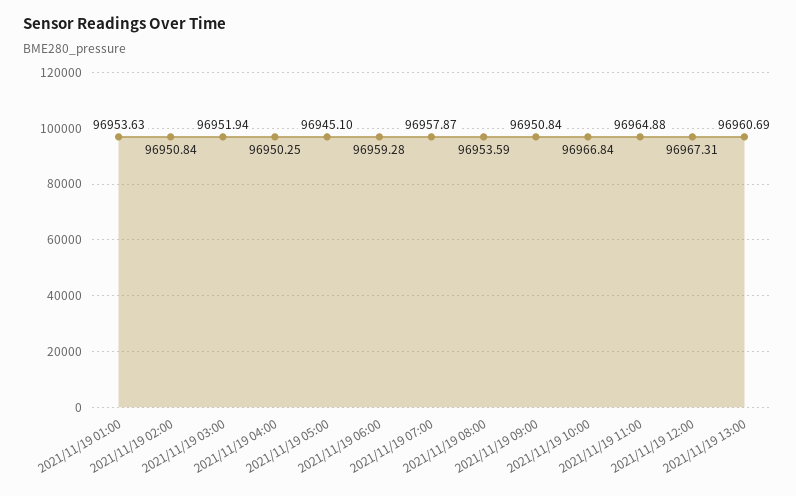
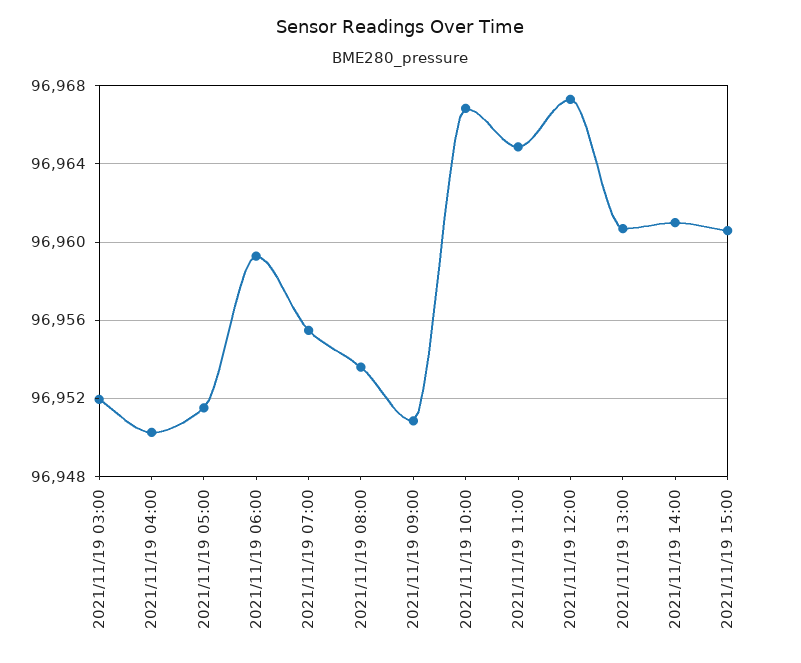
2021/11/19 01:00: 96953.63 -> none
2021/11/19 02:00: 96950.84 -> none
2021/11/19 05:00: 96945.1 -> 96951.5
2021/11/19 07:00: 96957.87 -> 96955.5
2021/11/19 14:00: none -> 96961
2021/11/19 15:00: none -> 96960.5

